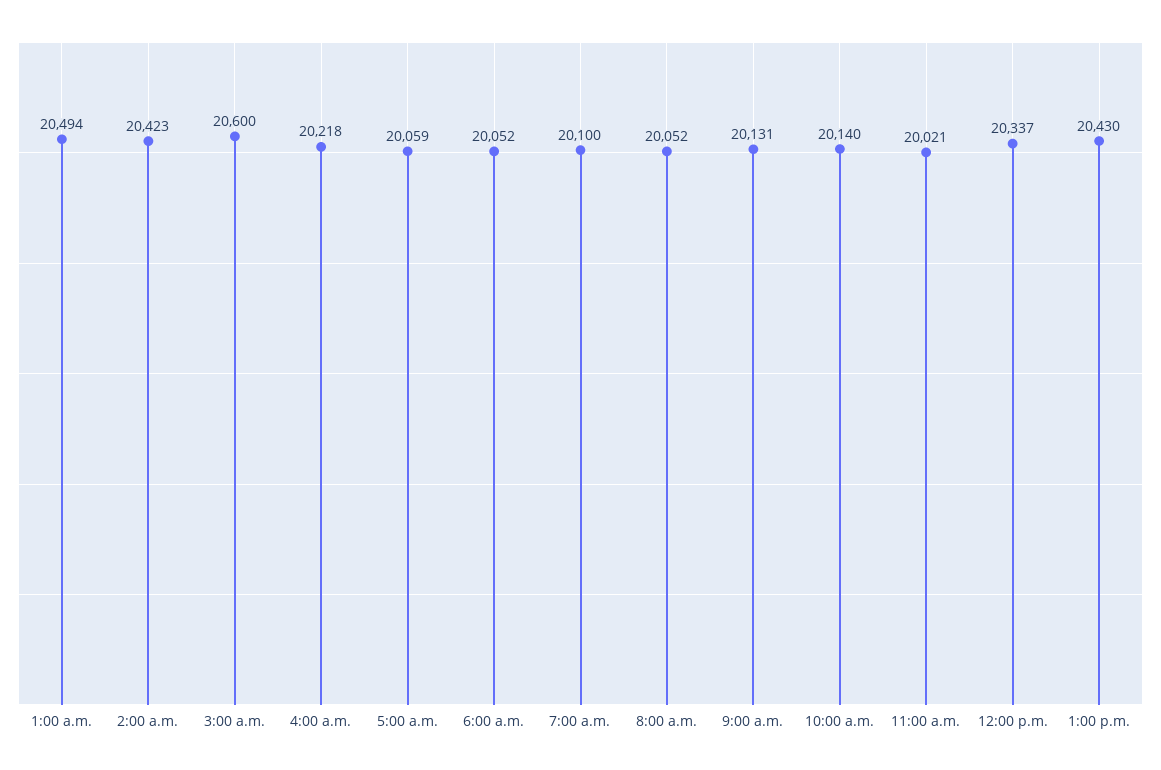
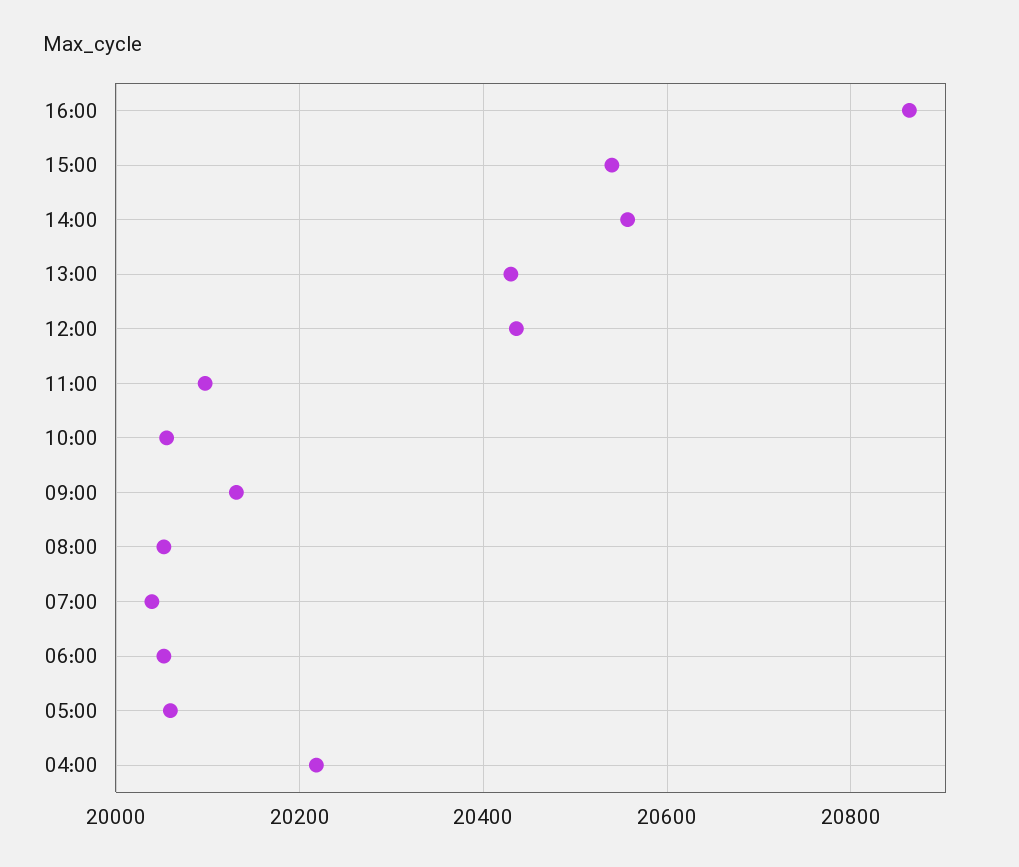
1:00 a.m.: 20494 -> none
2:00 a.m.: 20423 -> none
3:00 a.m.: 20600 -> none
7:00 a.m.: 20100 -> 20040
10:00 a.m.: 20140 -> 20060
11:00 a.m.: 20021 -> 20100
12:00 p.m.: 20337 -> 20440
16:00: none -> 20860
15:00: none -> 20540
14:00: none -> 20560

